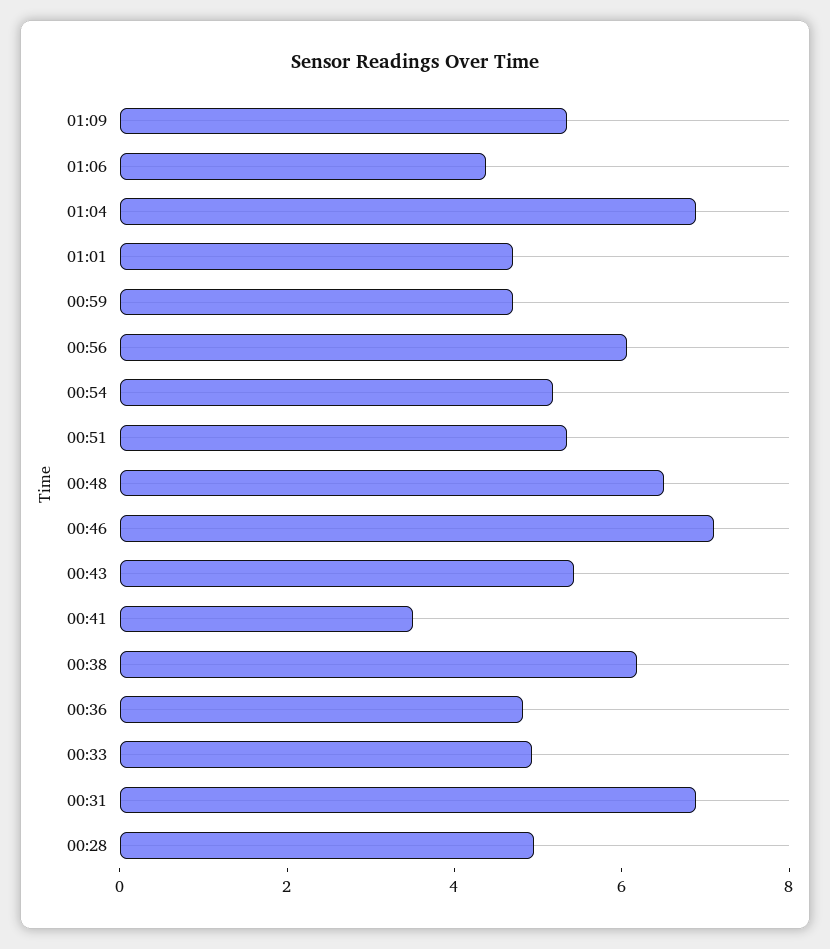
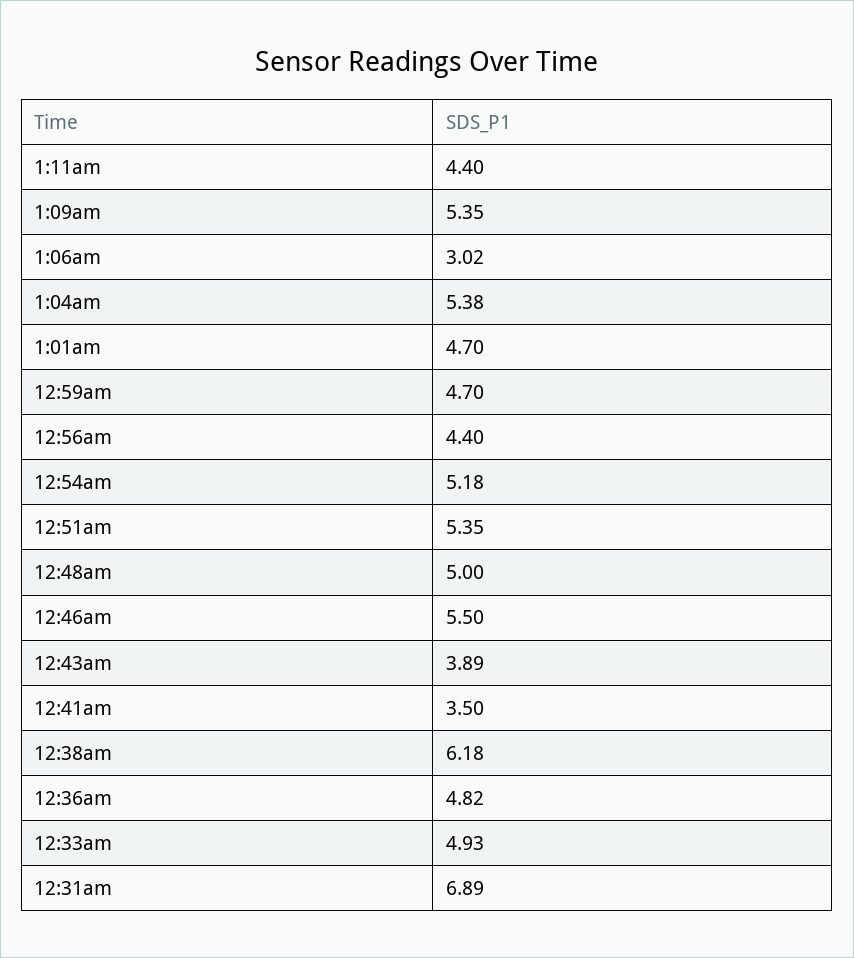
01:06: 4.5 -> 3.02
01:04: 7 -> 5.38
00:56: 6 -> 4.4
00:48: 6.5 -> 5
00:46: 7 -> 5.5
00:43: 5.5 -> 3.89
00:28: 5 -> none
1:11am: none -> 4.4

